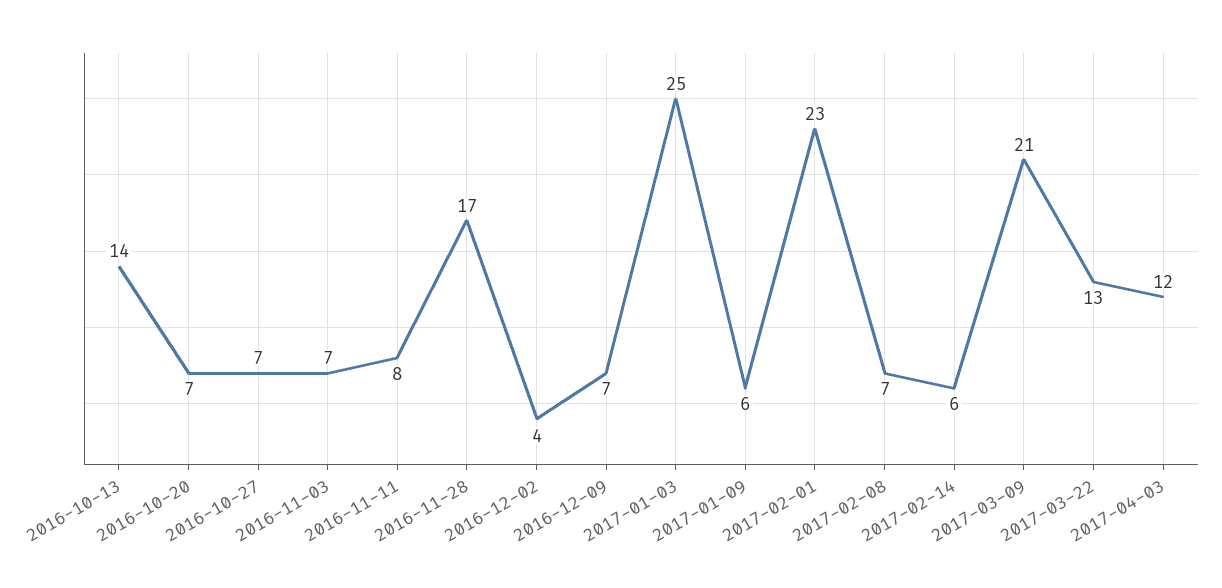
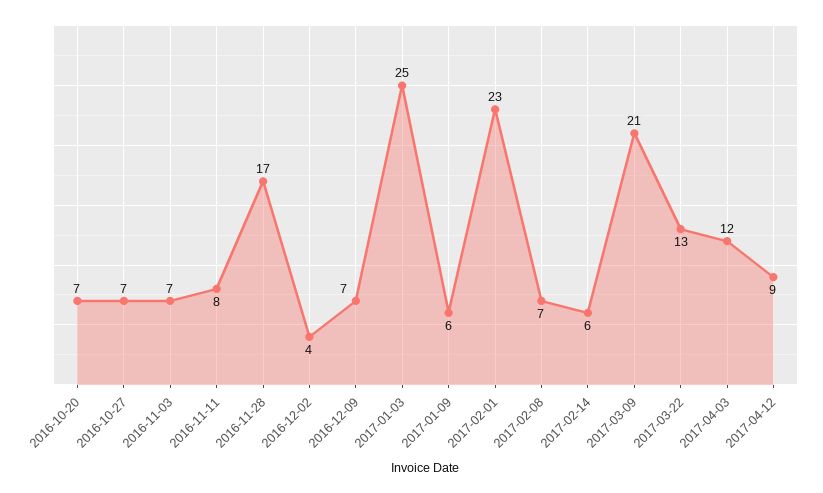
2016-10-13: 14 -> none
2017-04-12: none -> 9

